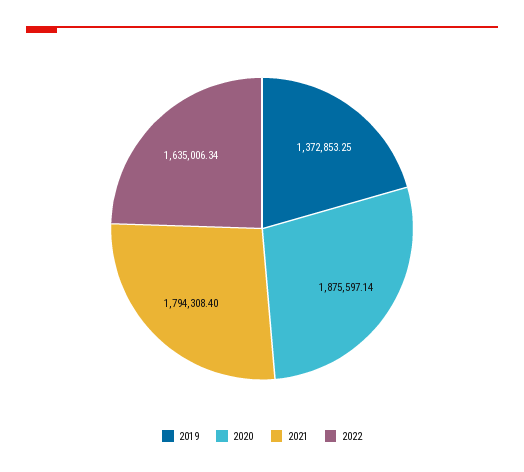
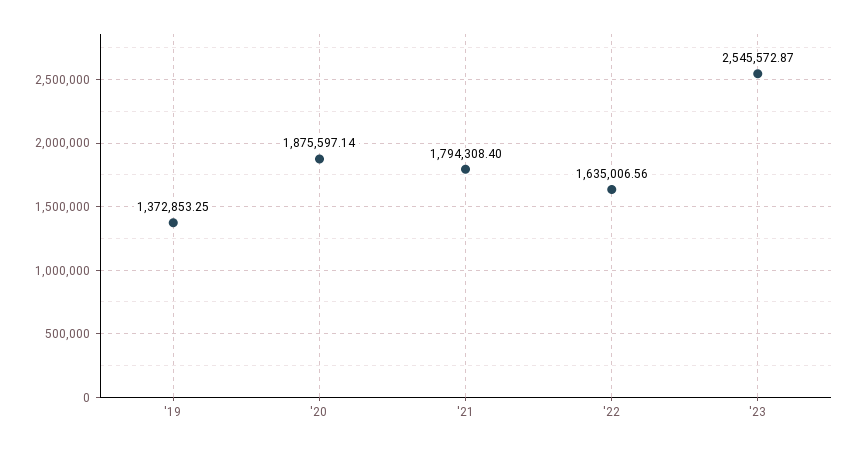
2022: 1635006.34 -> 1635006.56
'23: none -> 2545572.87

